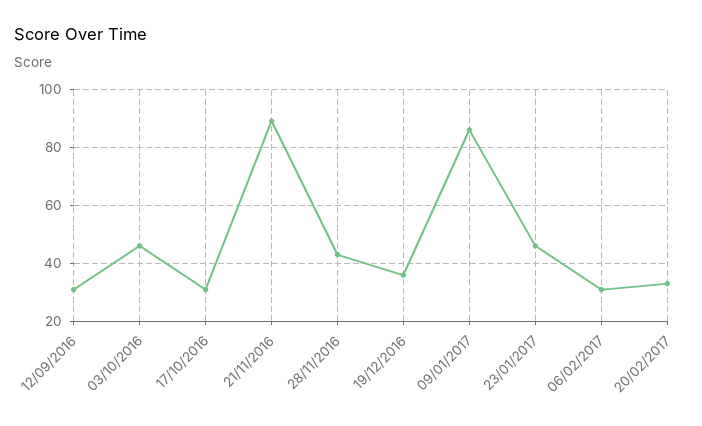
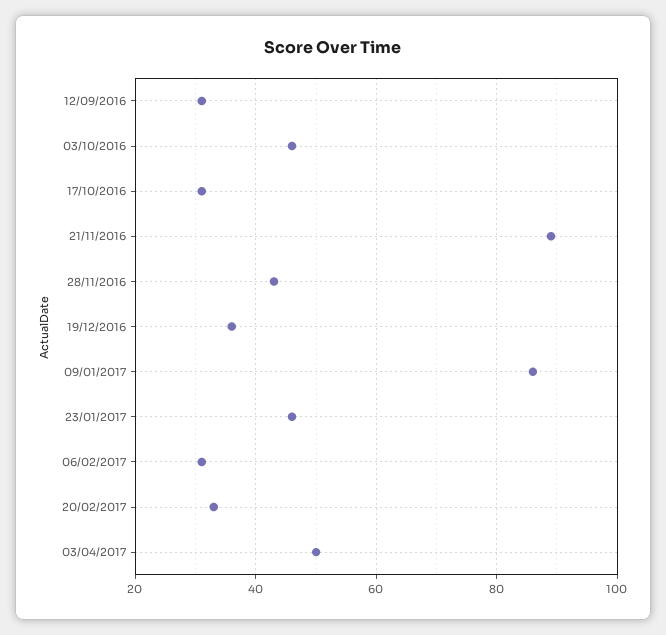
03/04/2017: none -> 50

